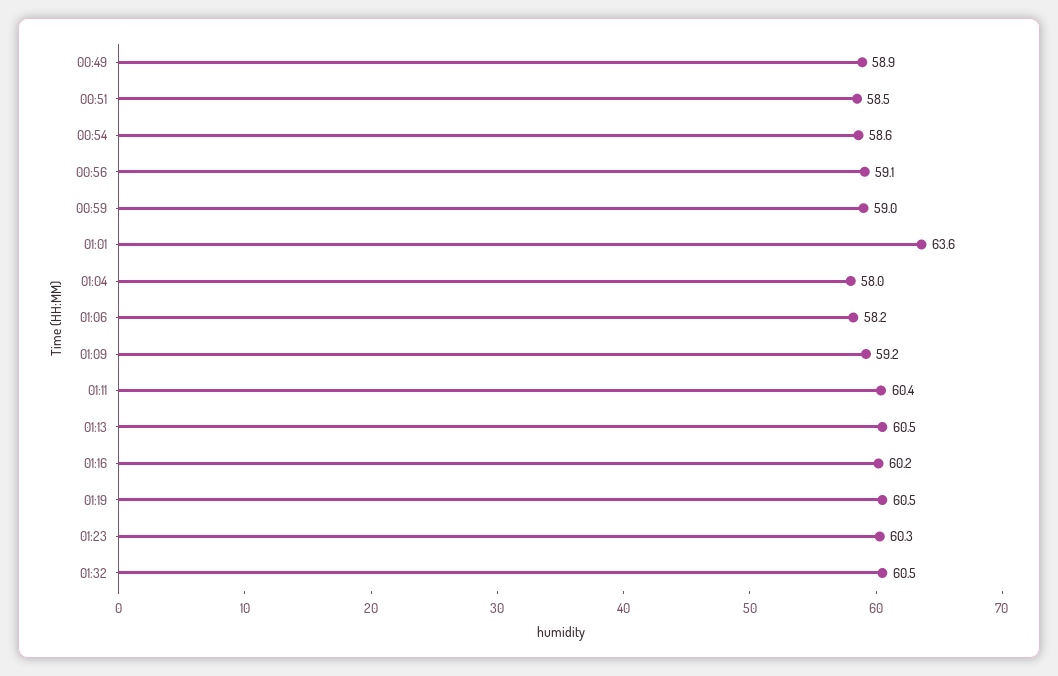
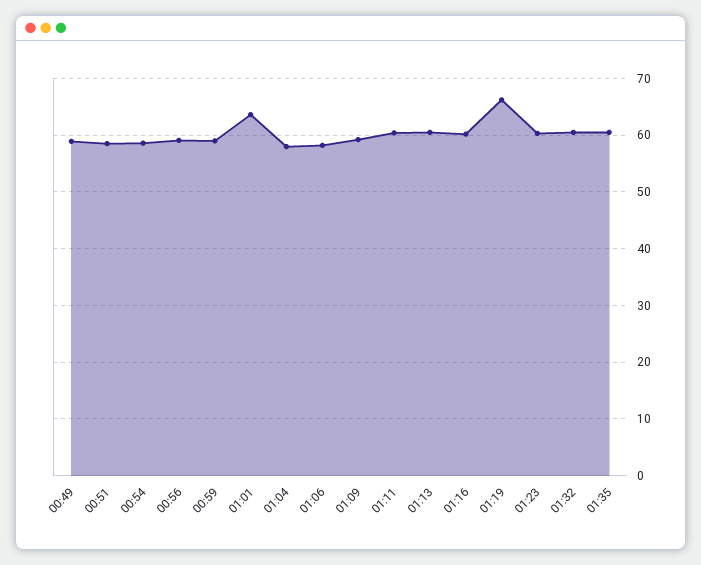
01:19: 60.5 -> 66
01:35: none -> 60

